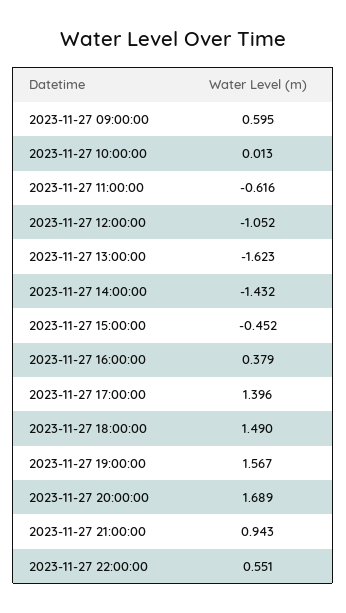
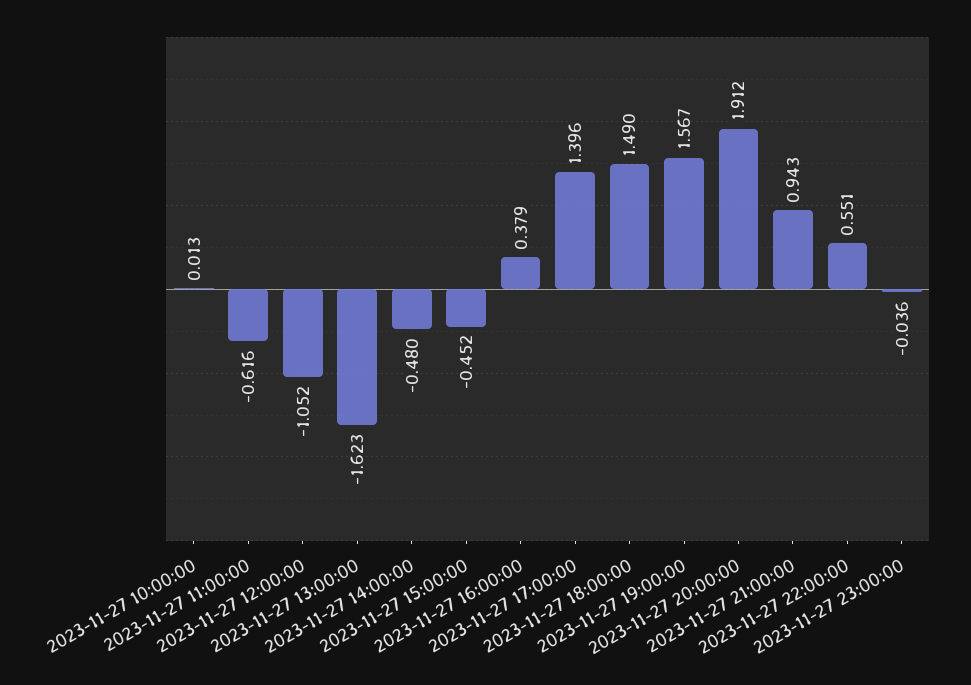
2023-11-27 09:00:00: 0.595 -> none
2023-11-27 14:00:00: -1.432 -> -0.48
2023-11-27 20:00:00: 1.689 -> 1.912
2023-11-27 23:00:00: none -> -0.036

